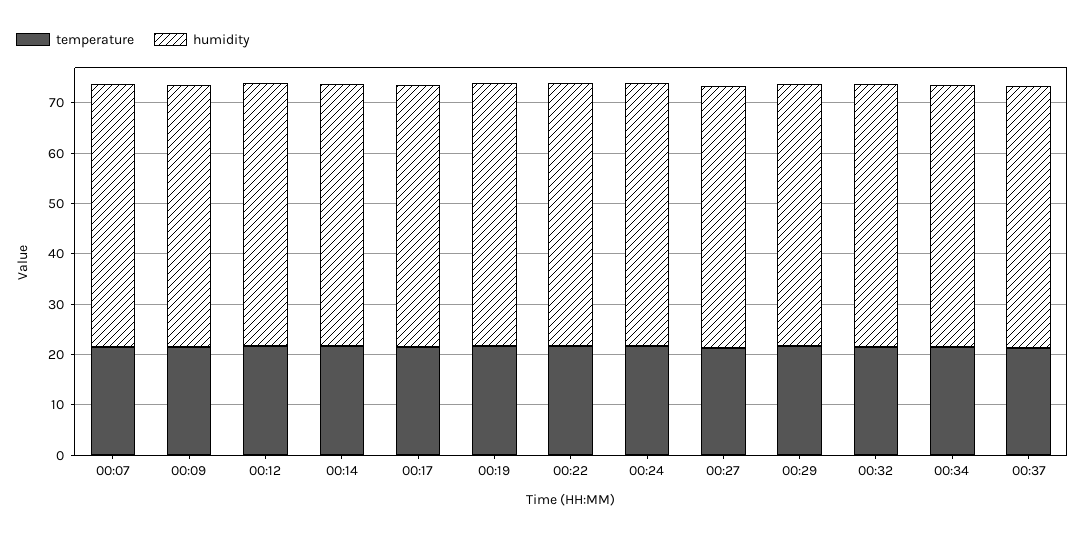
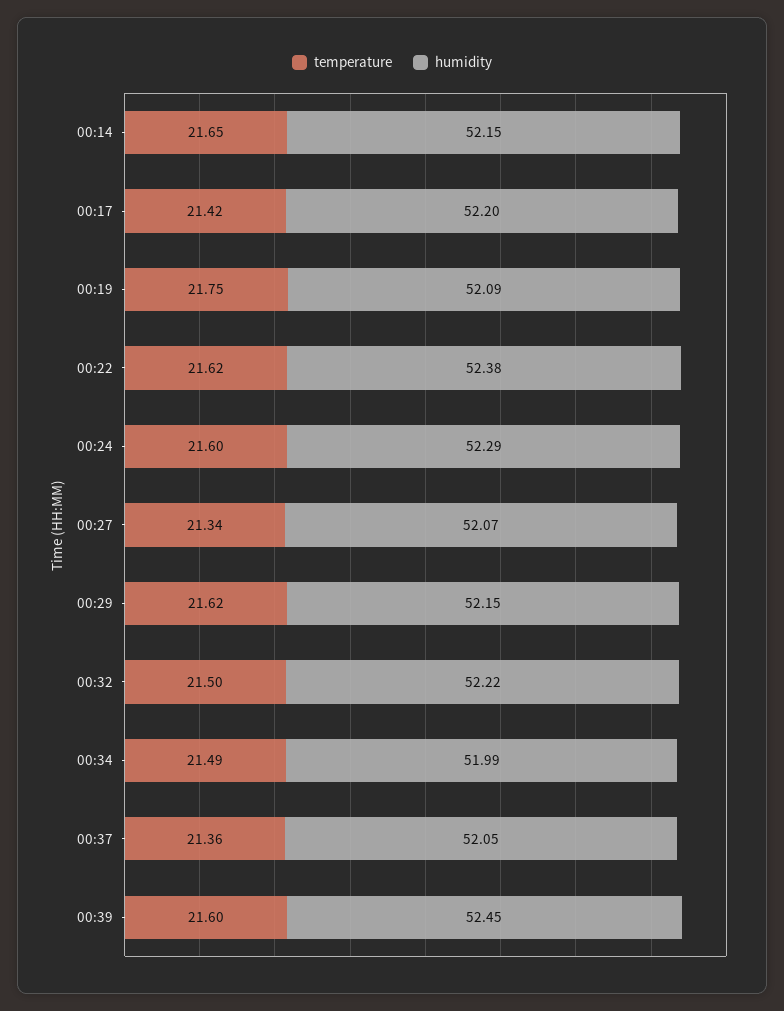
temperature, 00:07: 22 -> none
humidity, 00:07: 52 -> none
temperature, 00:09: 22 -> none
humidity, 00:09: 52 -> none
temperature, 00:12: 22 -> none
humidity, 00:12: 52 -> none
temperature, 00:39: none -> 21.6
humidity, 00:39: none -> 52.45

